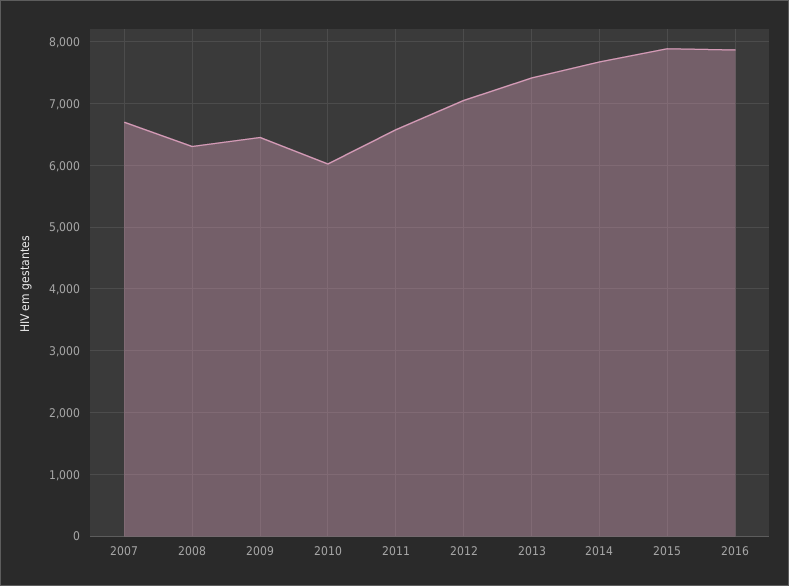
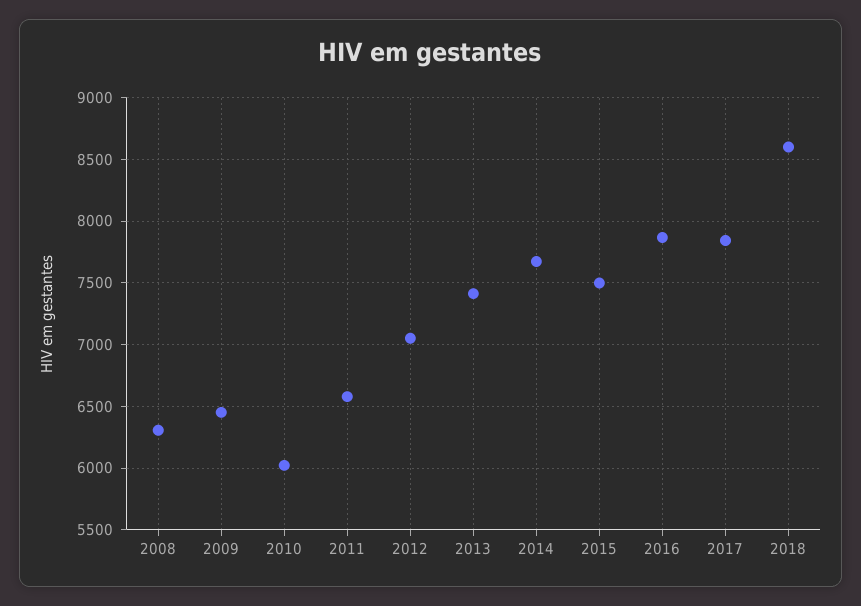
2007: 6700 -> none
2015: 7900 -> 7500
2017: none -> 7850
2018: none -> 8600

